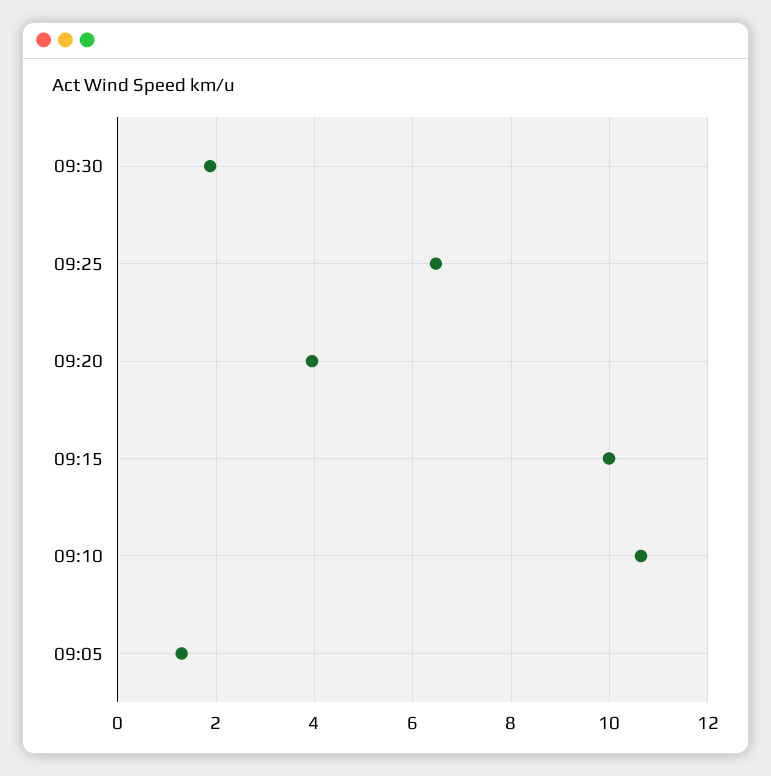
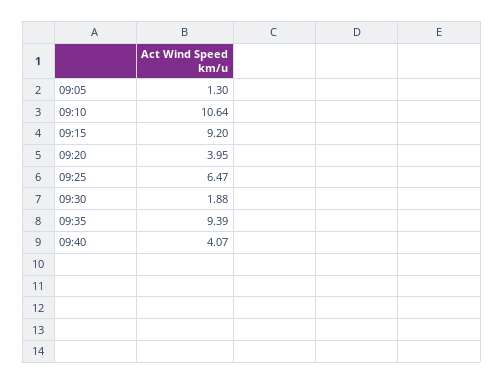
09:15: 10 -> 9.2
09:35: none -> 9.39
09:40: none -> 4.07

